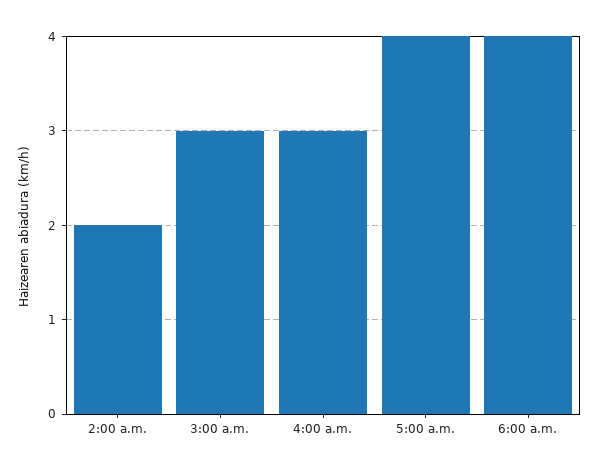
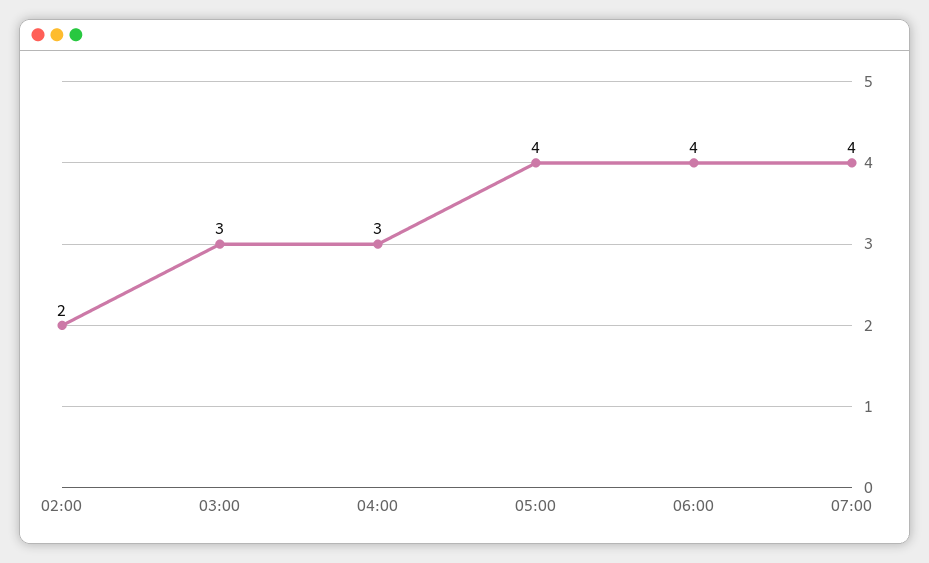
07:00: none -> 4

